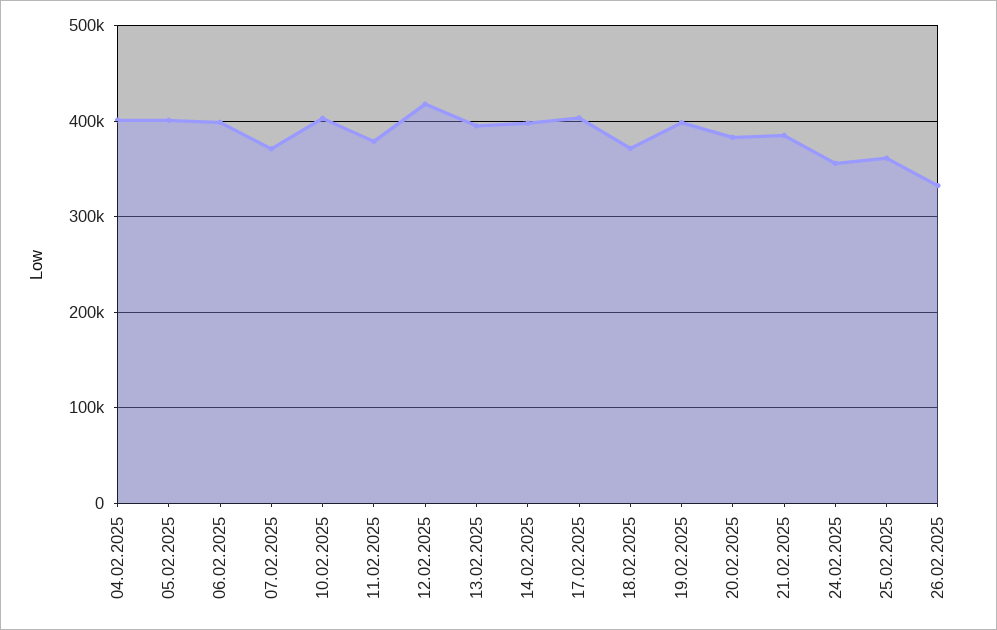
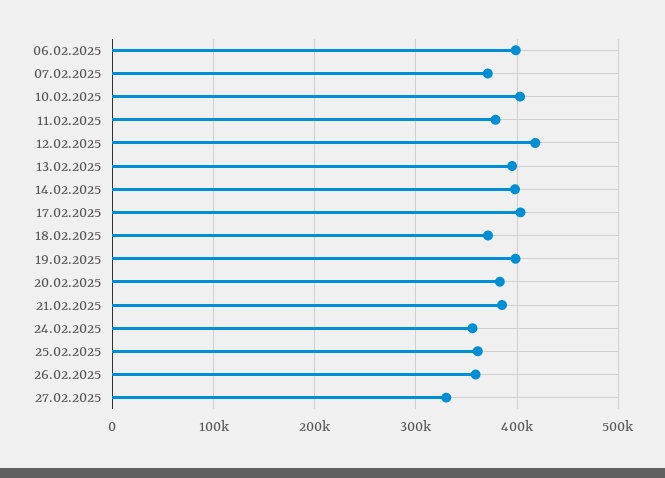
04.02.2025: 400000 -> none
05.02.2025: 400000 -> none
26.02.2025: 330000 -> 360000
27.02.2025: none -> 330000

